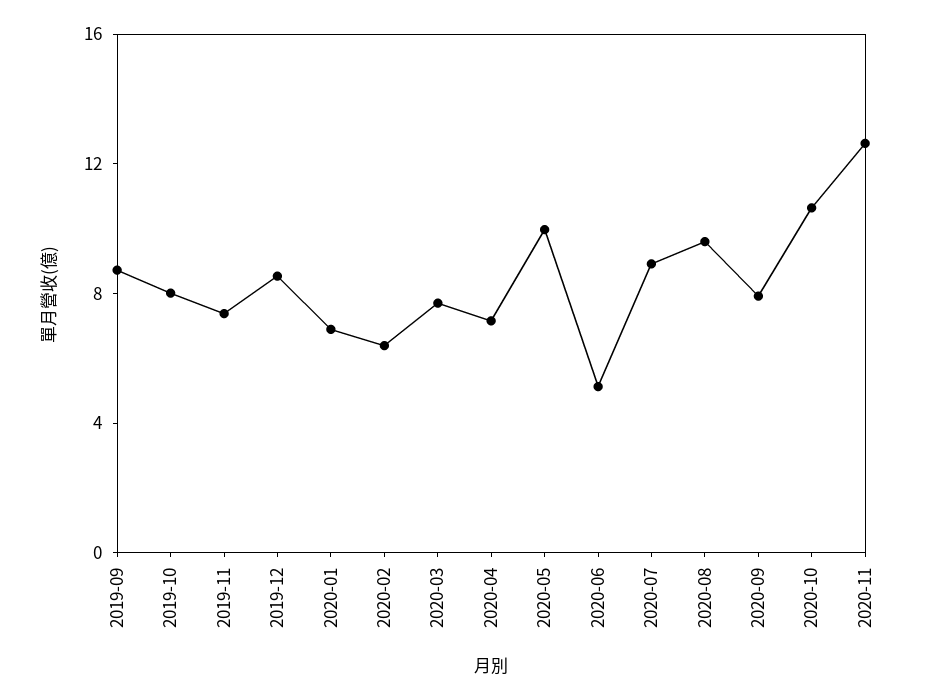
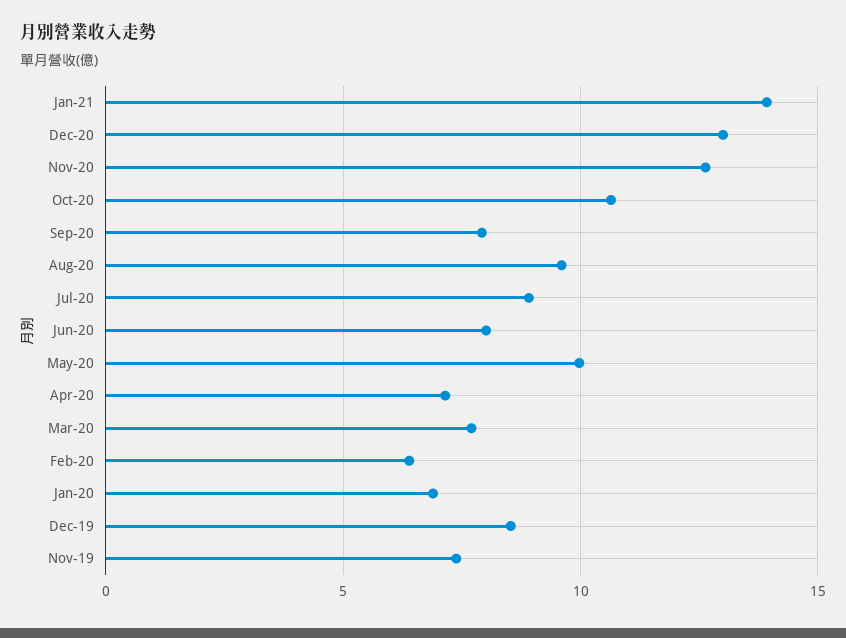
2019-09: 9 -> none
2019-10: 8 -> none
2020-06: 5 -> 8
Jan-21: none -> 14
Dec-20: none -> 13

